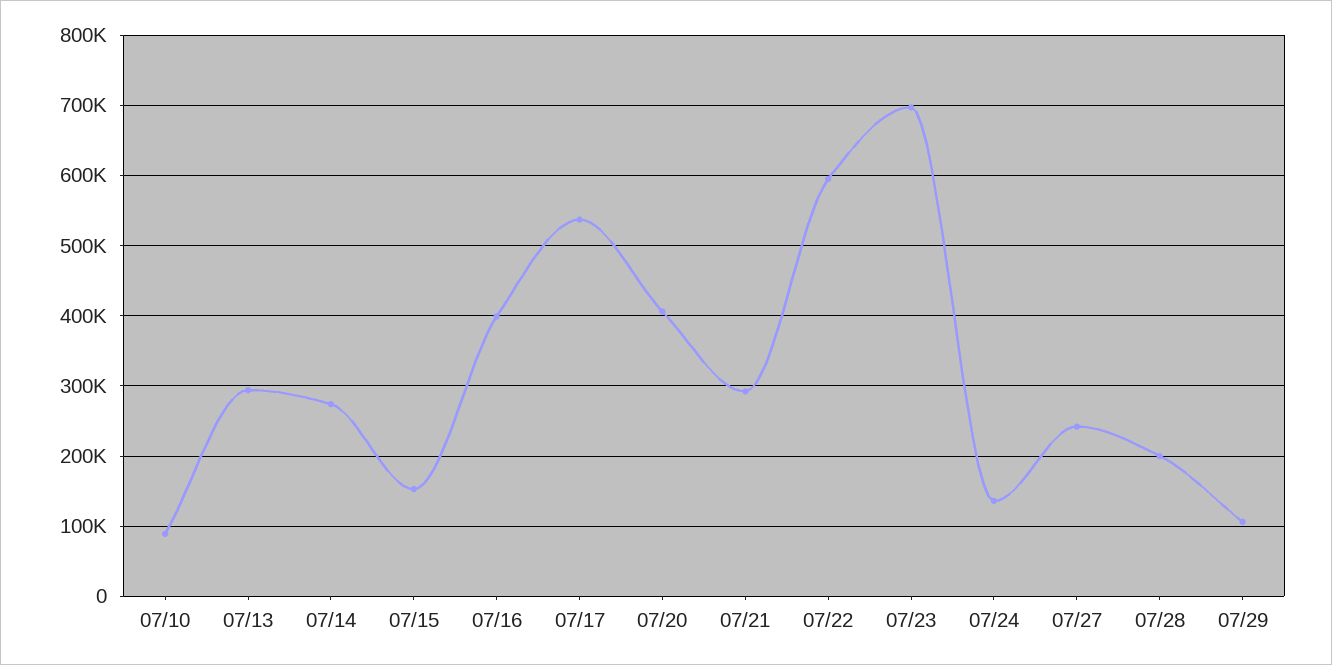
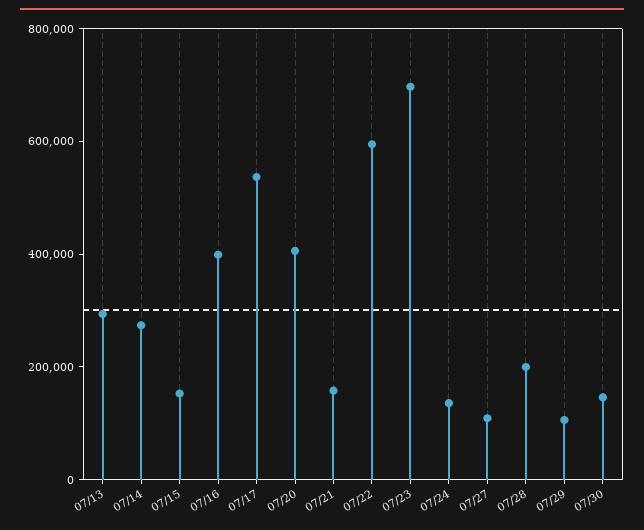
07/10: 90000 -> none
07/21: 290000 -> 150000
07/27: 240000 -> 100000
07/30: none -> 150000

